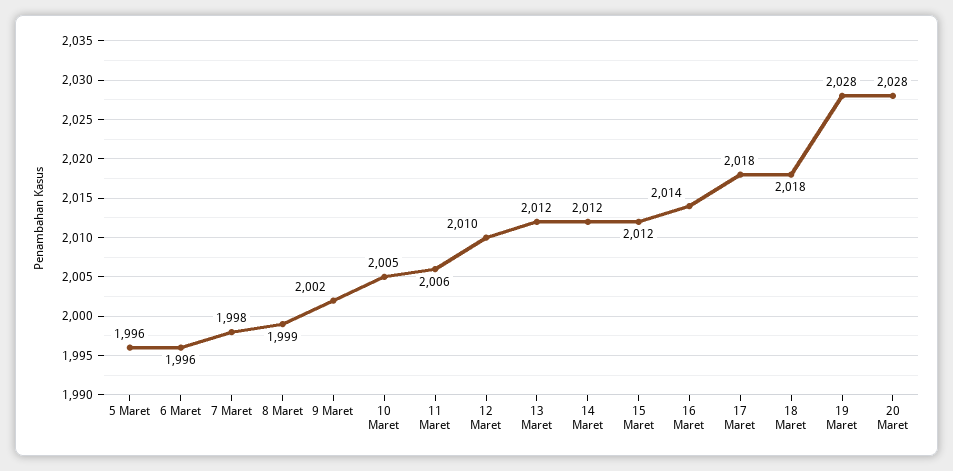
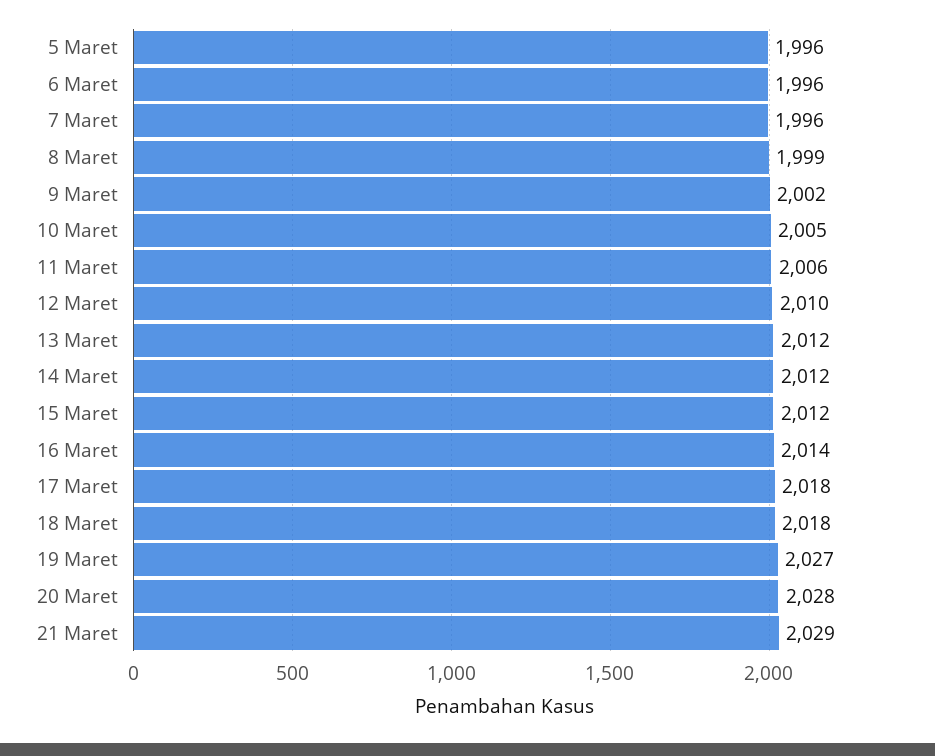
7 Maret: 1998 -> 1996
19 Maret: 2028 -> 2027
21 Maret: none -> 2029

